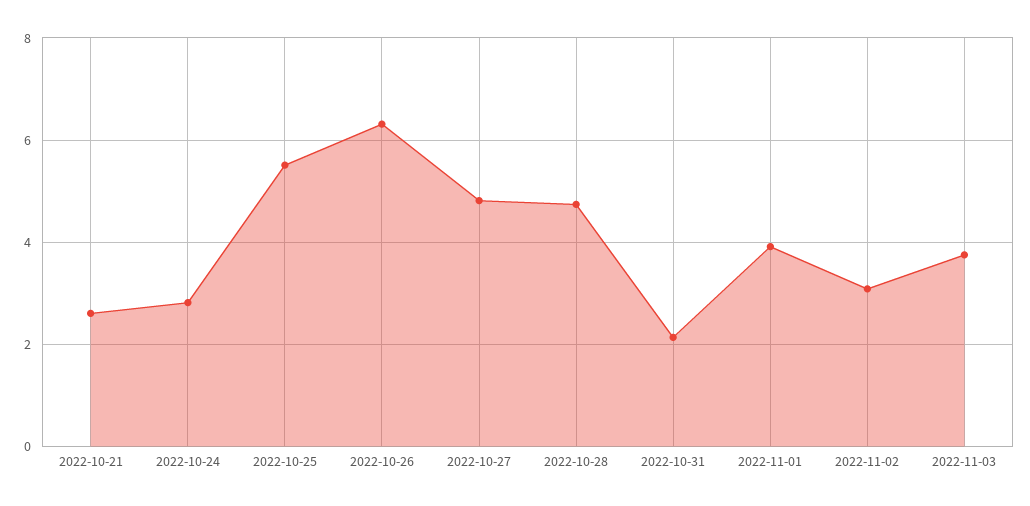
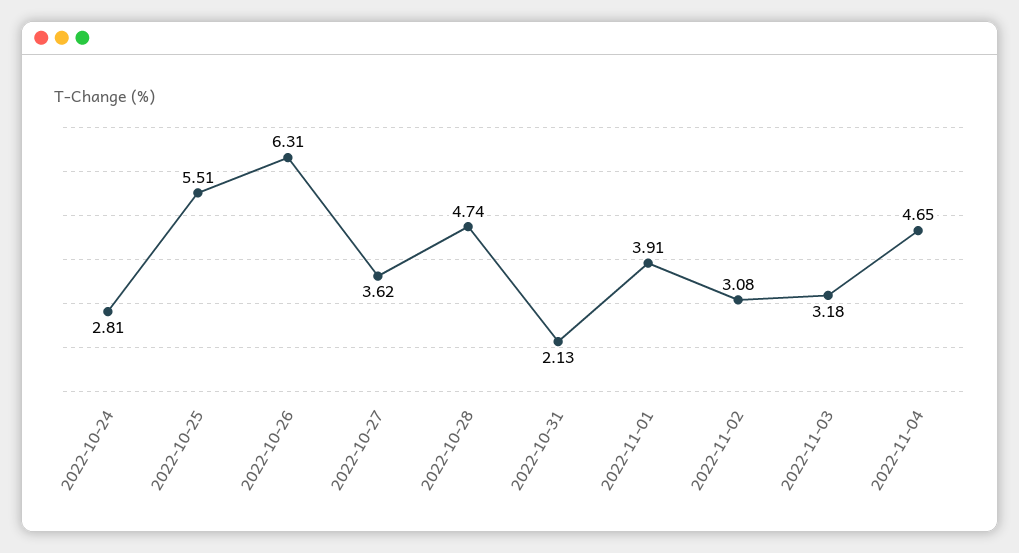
2022-10-21: 2.6 -> none
2022-10-27: 4.8 -> 3.62
2022-11-03: 3.8 -> 3.18
2022-11-04: none -> 4.65

